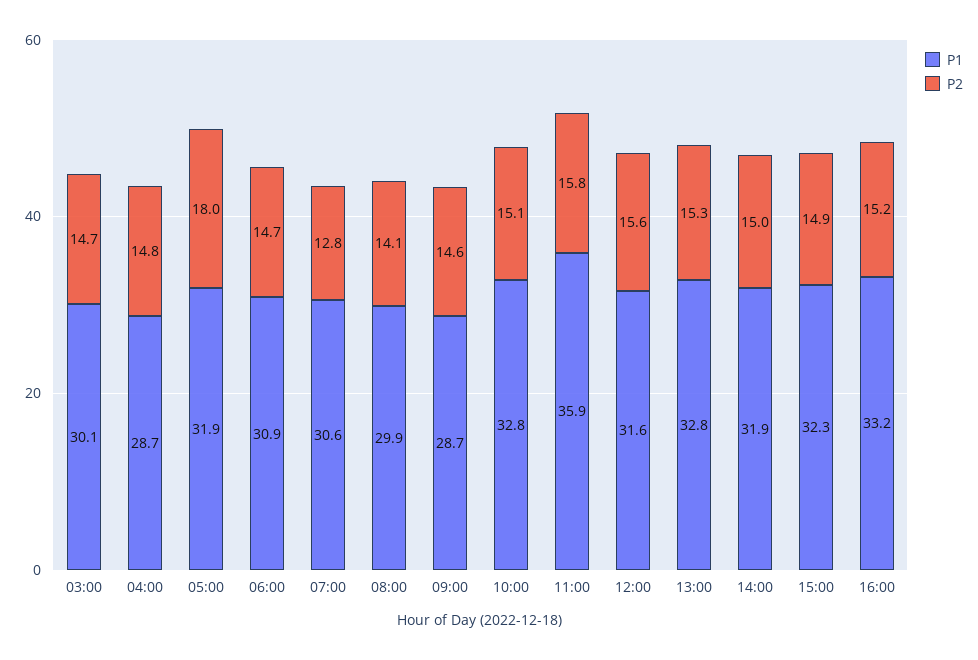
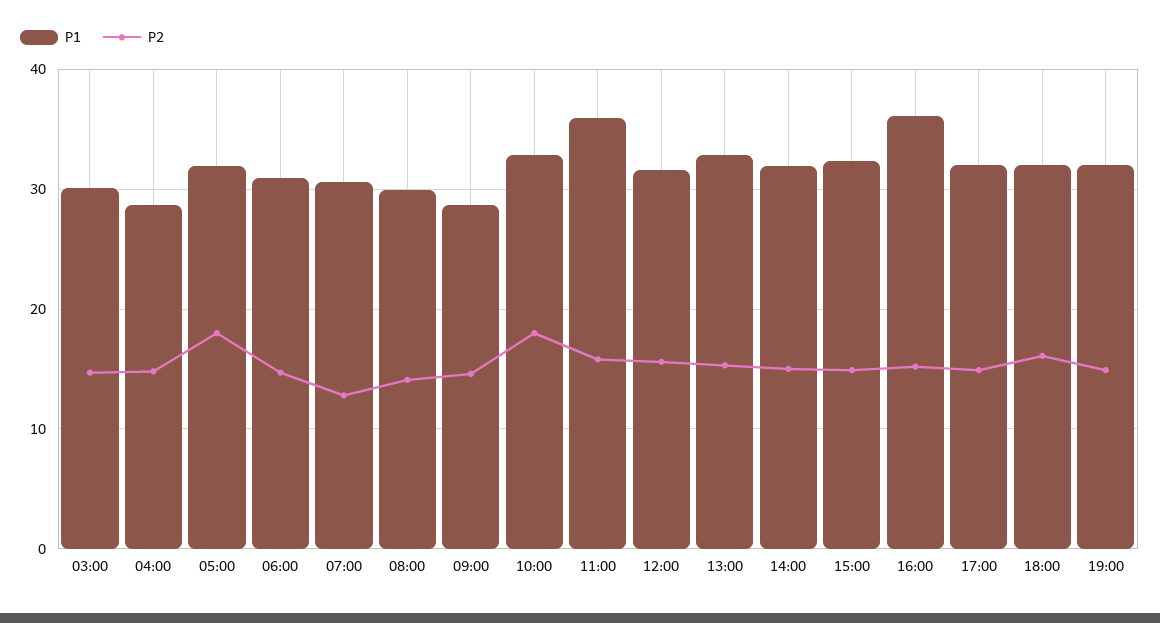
P2, 10:00: 15.1 -> 18
P1, 16:00: 33.2 -> 36
P1, 17:00: none -> 32
P2, 17:00: none -> 15
P1, 18:00: none -> 32
P2, 18:00: none -> 16
P1, 19:00: none -> 32
P2, 19:00: none -> 15

